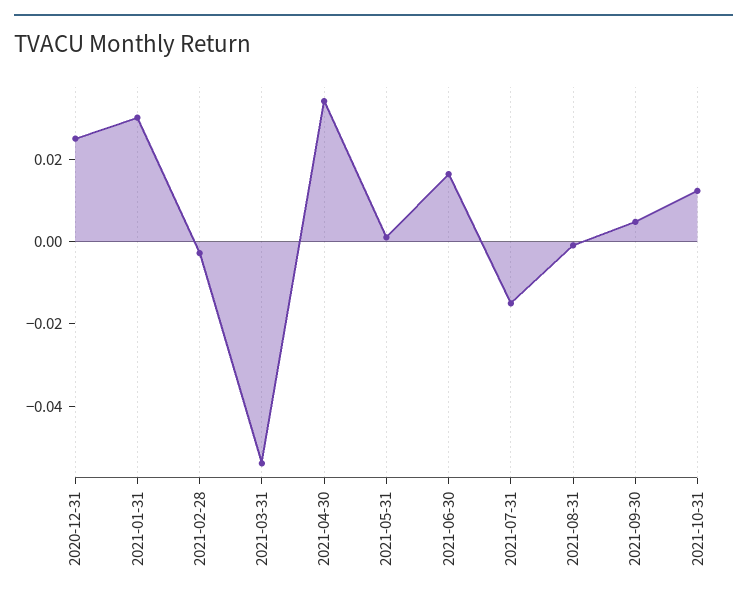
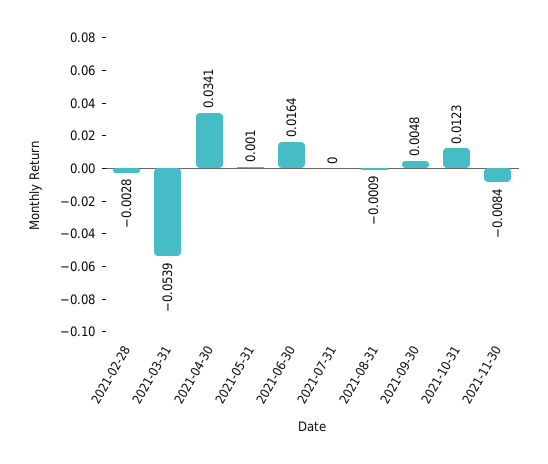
2020-12-31: 0.025 -> none
2021-01-31: 0.03 -> none
2021-07-31: -0.015 -> 0
2021-11-30: none -> -0.0084

